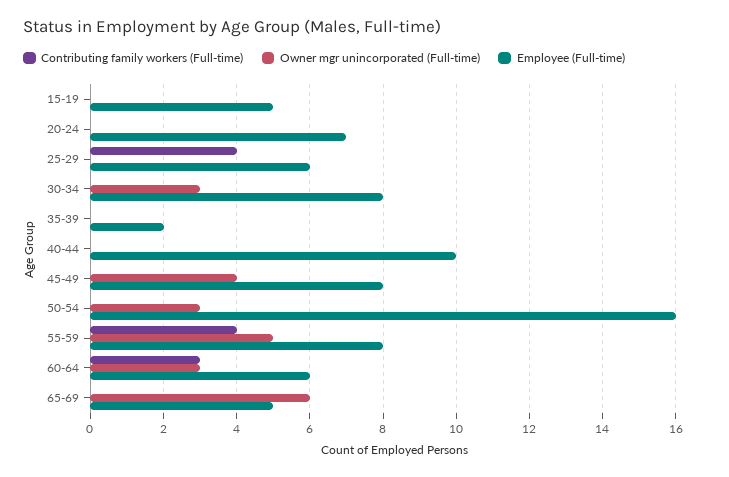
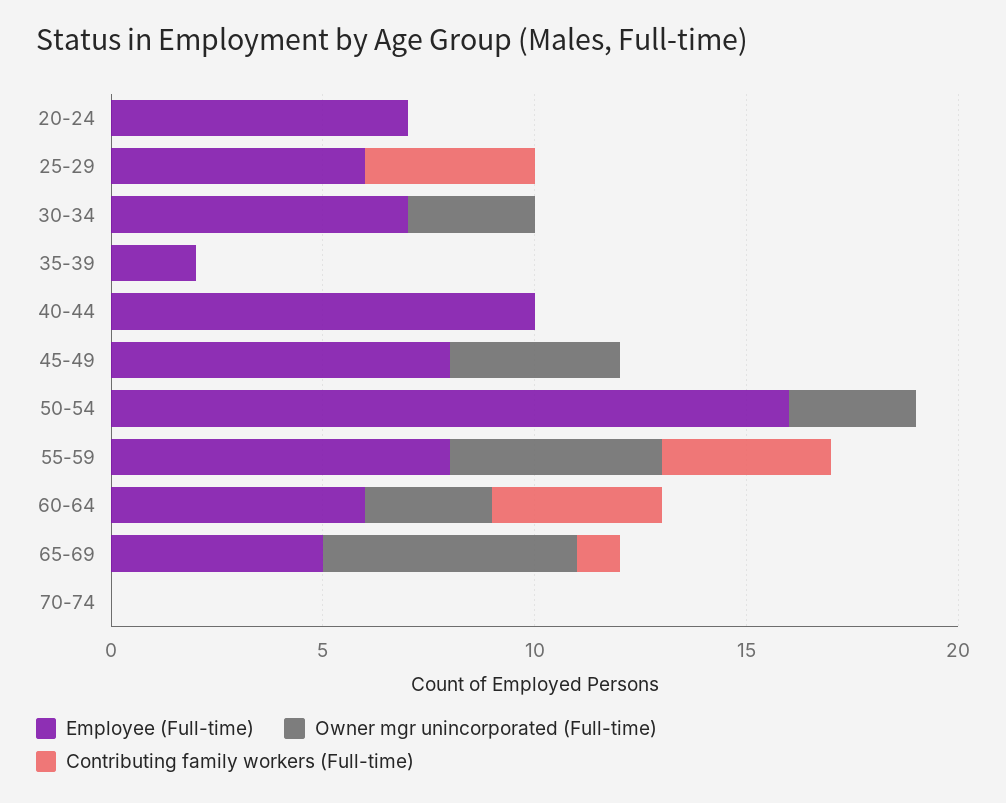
Contributing family workers (Full-time), 15-19: 0 -> none
Owner mgr unincorporated (Full-time), 15-19: 0 -> none
Employee (Full-time), 15-19: 5 -> none
Employee (Full-time), 30-34: 8 -> 7
Contributing family workers (Full-time), 60-64: 3 -> 4
Contributing family workers (Full-time), 65-69: 0 -> 1
Employee (Full-time), 70-74: none -> 0
Owner mgr unincorporated (Full-time), 70-74: none -> 0
Contributing family workers (Full-time), 70-74: none -> 0

